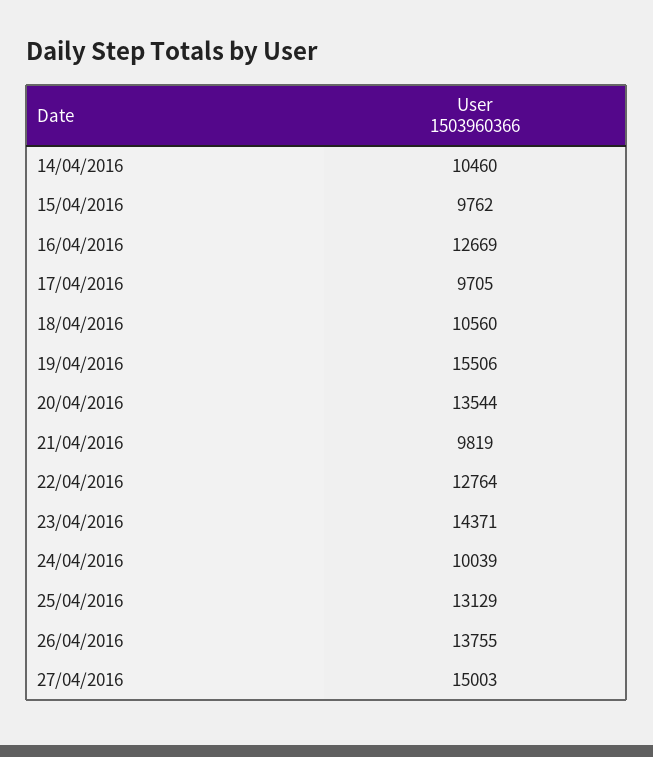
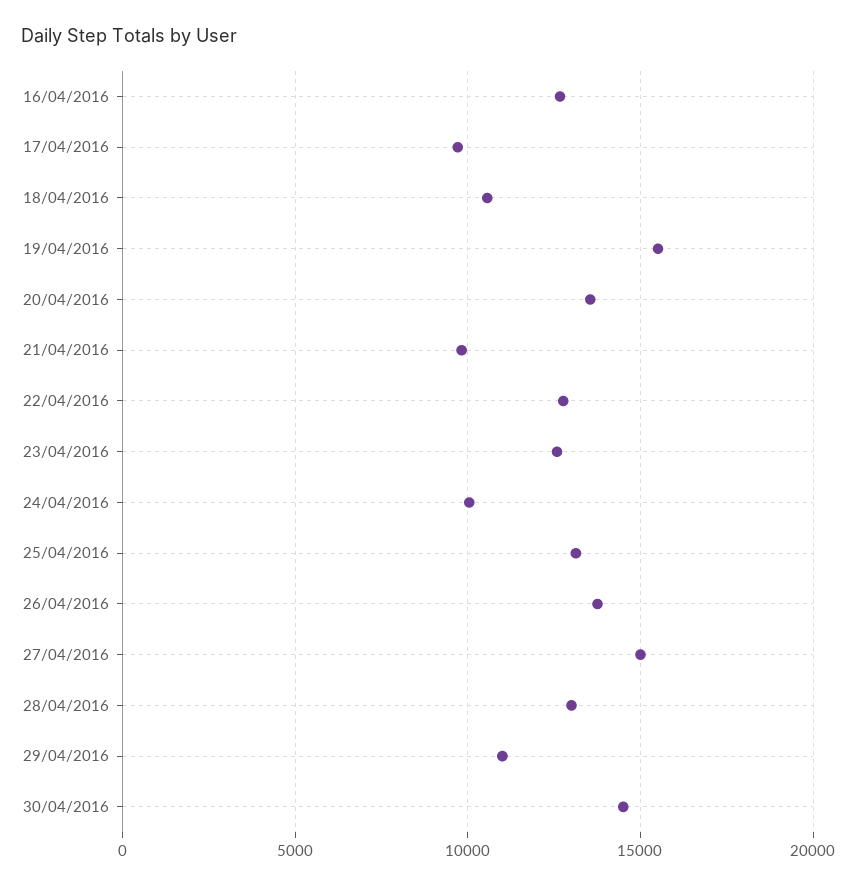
14/04/2016: 10460 -> none
15/04/2016: 9762 -> none
23/04/2016: 14371 -> 12500
28/04/2016: none -> 13000
29/04/2016: none -> 11000
30/04/2016: none -> 14500

